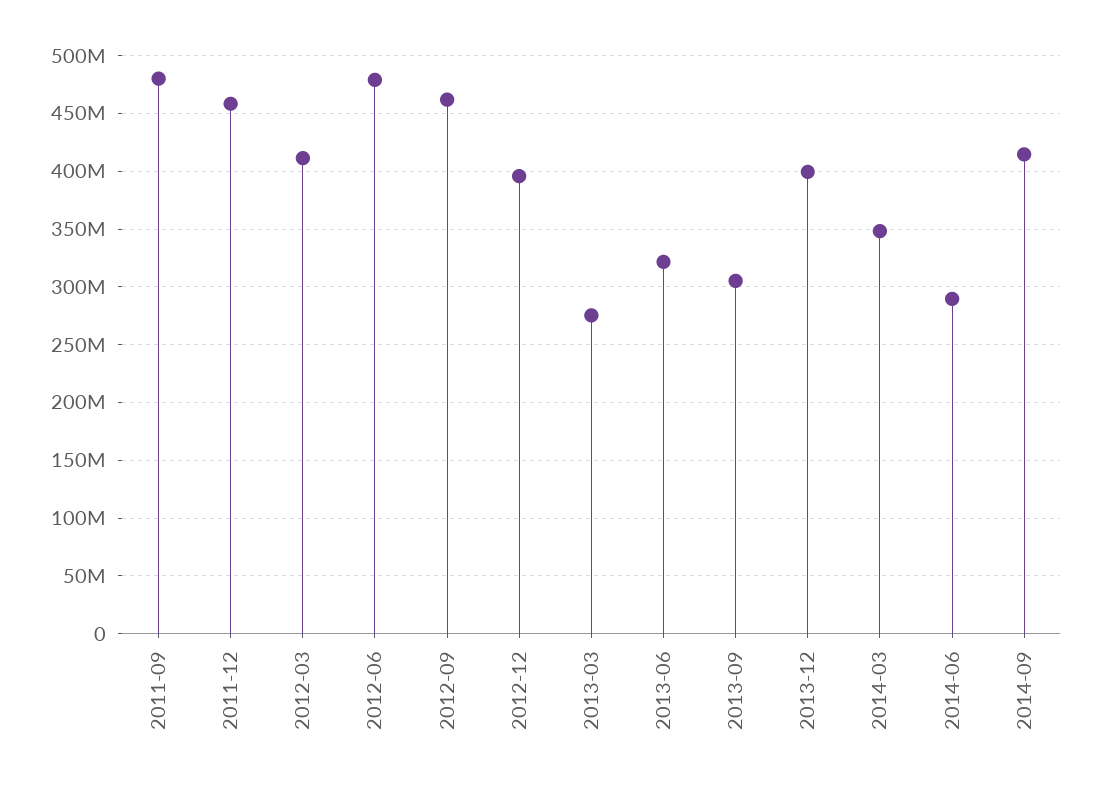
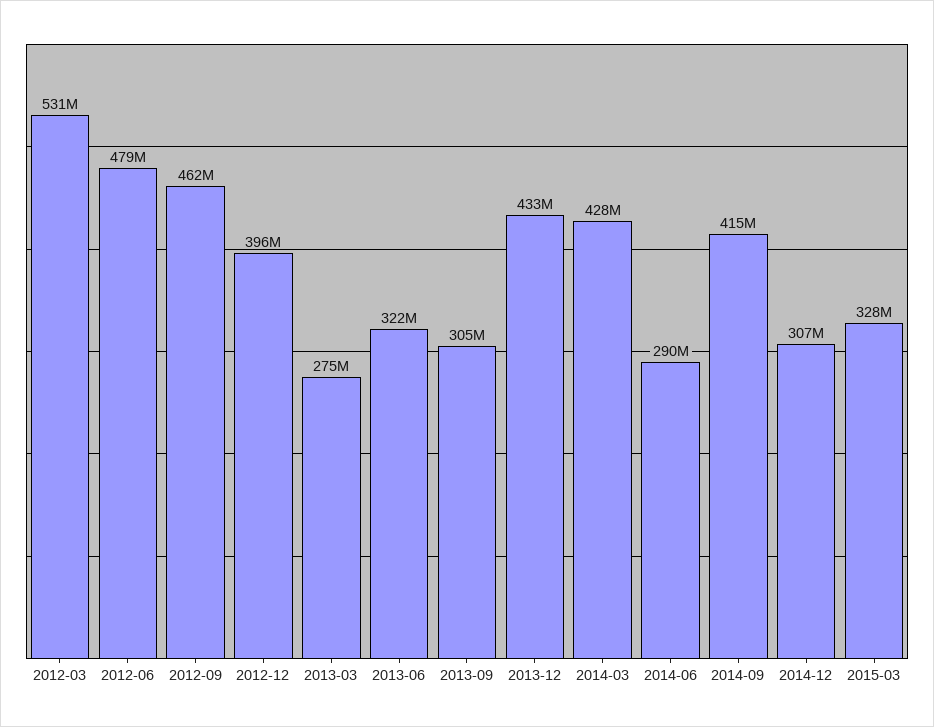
2011-09: 480000000 -> none
2011-12: 460000000 -> none
2012-03: 410000000 -> 531000000
2013-12: 400000000 -> 433000000
2014-03: 350000000 -> 428000000
2014-12: none -> 307000000
2015-03: none -> 328000000

